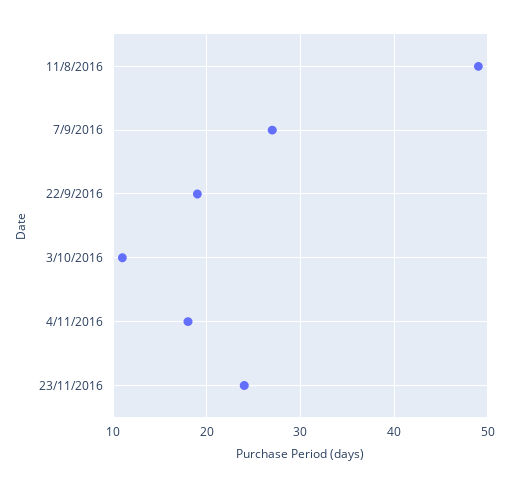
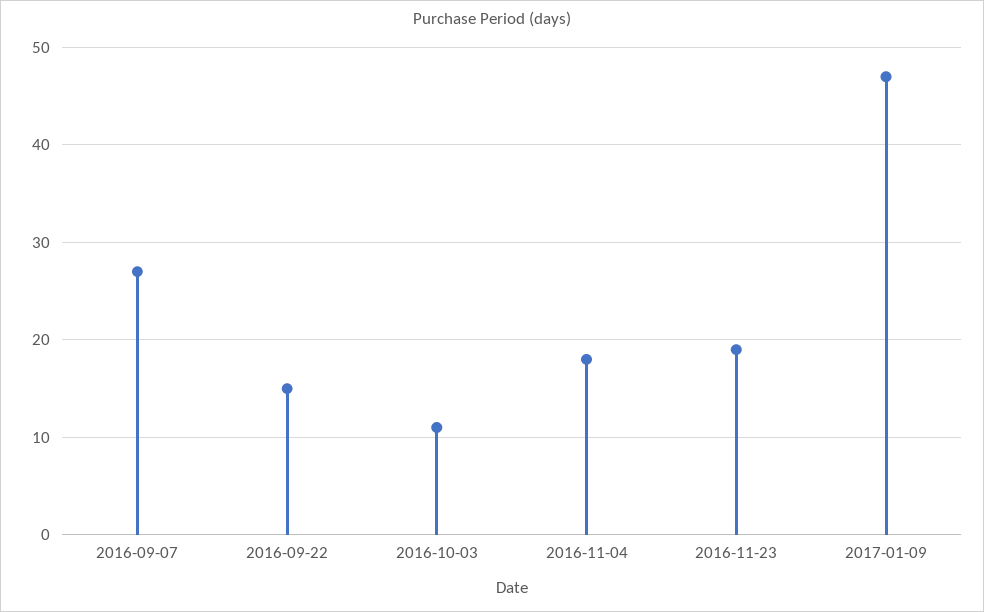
11/8/2016: 49 -> none
22/9/2016: 19 -> 15
23/11/2016: 24 -> 19
2017-01-09: none -> 47

